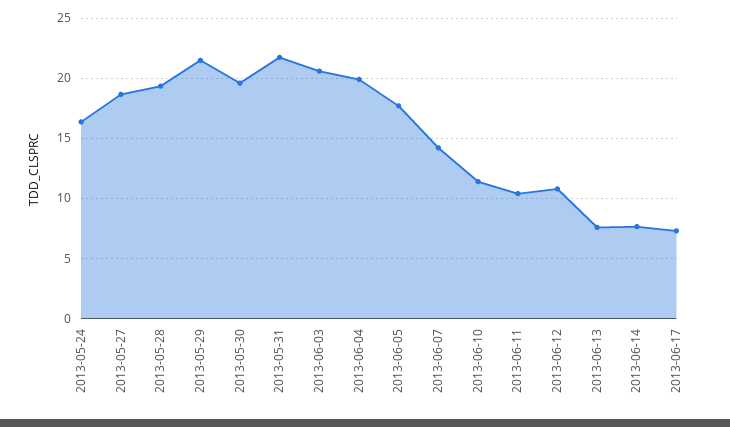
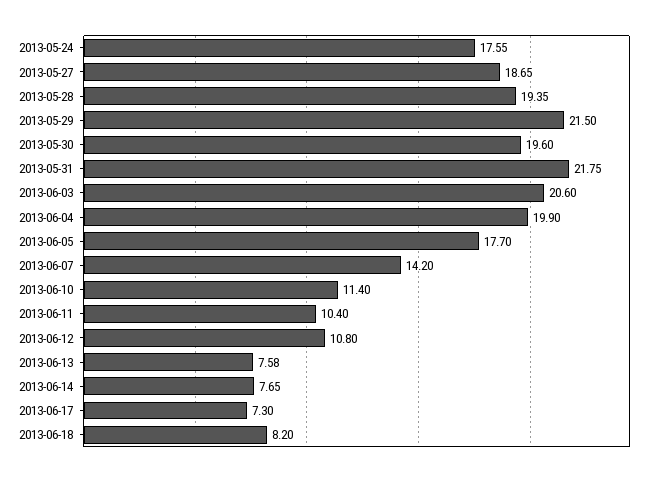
2013-05-24: 16.5 -> 17.55
2013-06-18: none -> 8.2

